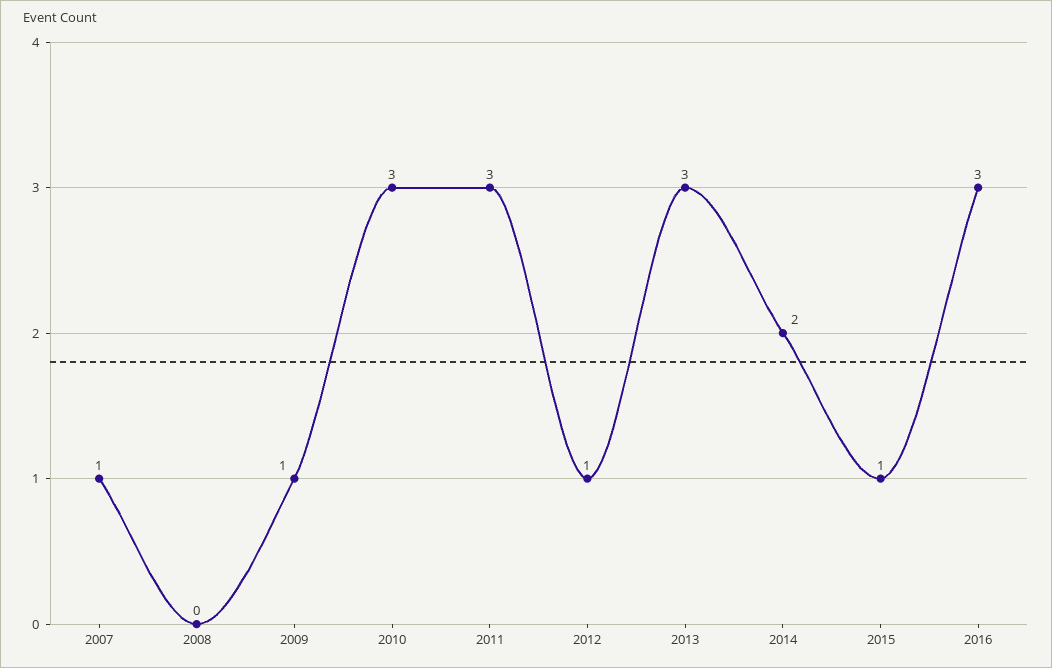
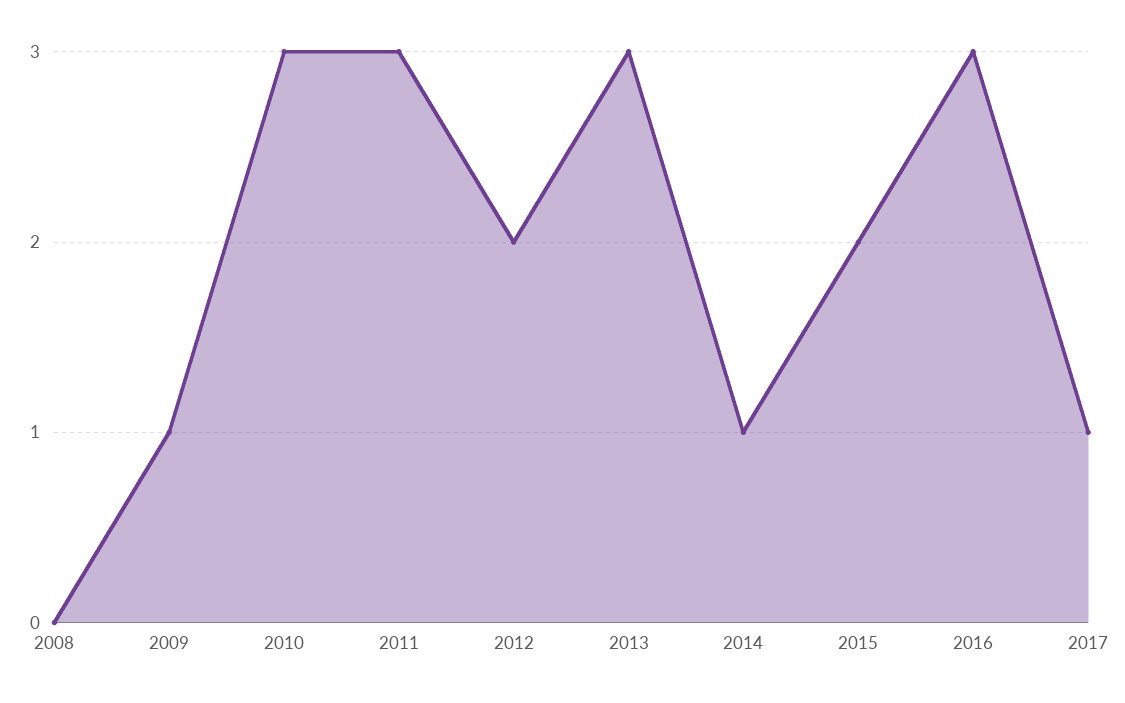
2007: 1 -> none
2012: 1 -> 2
2014: 2 -> 1
2015: 1 -> 2
2017: none -> 1

